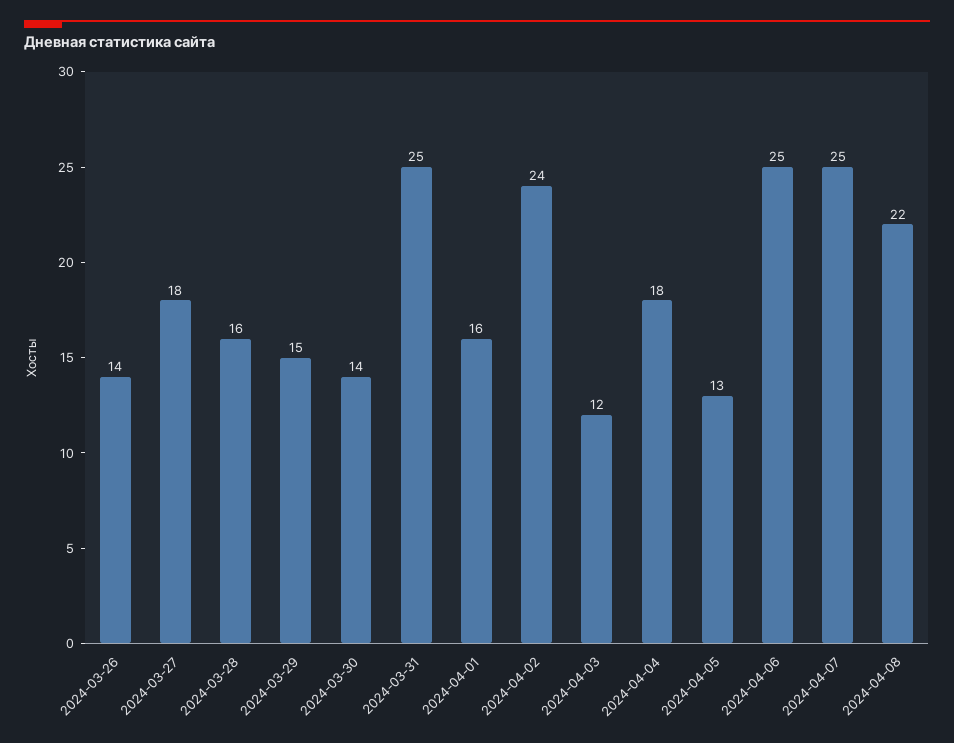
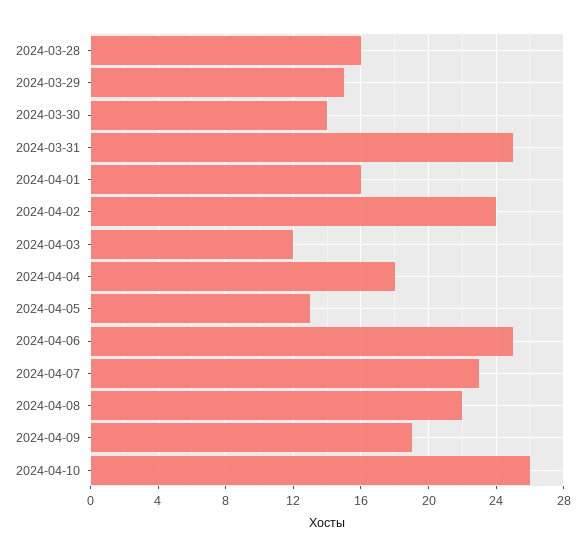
2024-03-26: 14 -> none
2024-03-27: 18 -> none
2024-04-07: 25 -> 23
2024-04-09: none -> 19
2024-04-10: none -> 26

